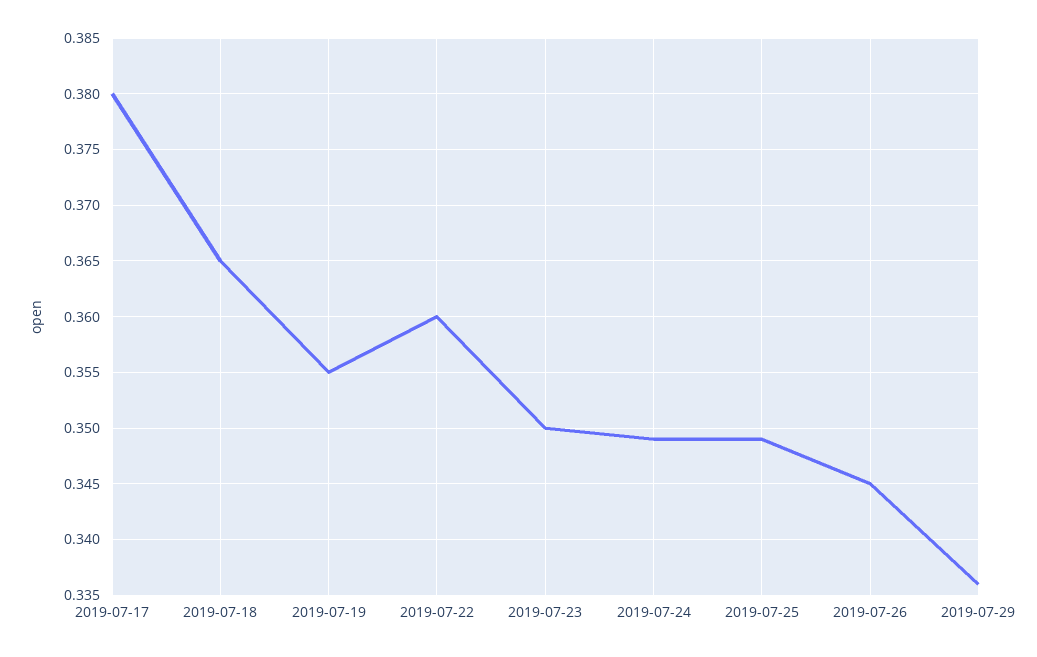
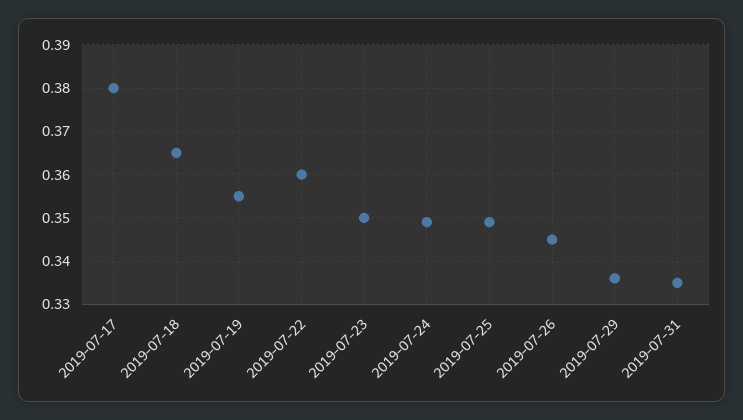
2019-07-31: none -> 0.335

